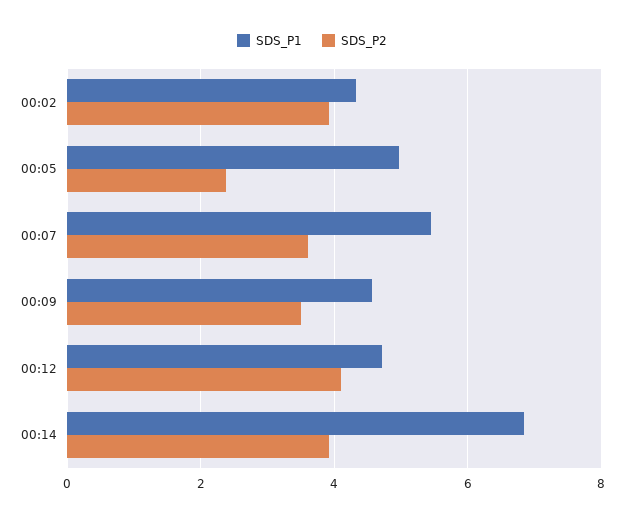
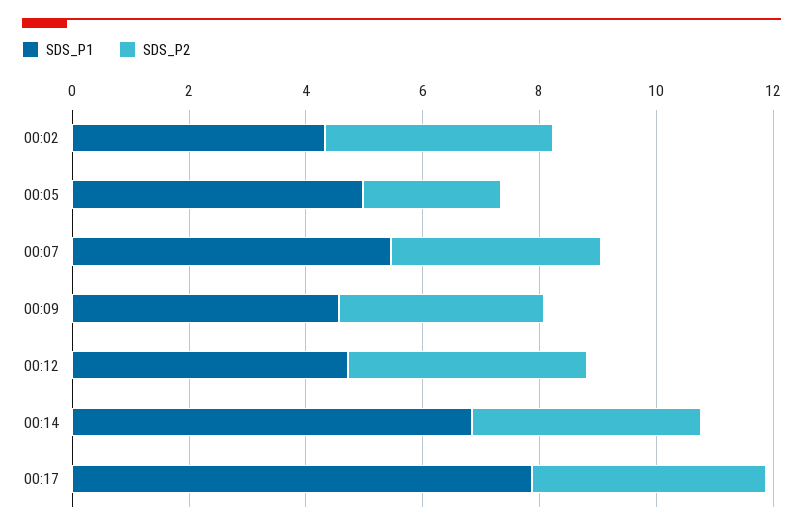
SDS_P1, 00:17: none -> 8
SDS_P2, 00:17: none -> 4

